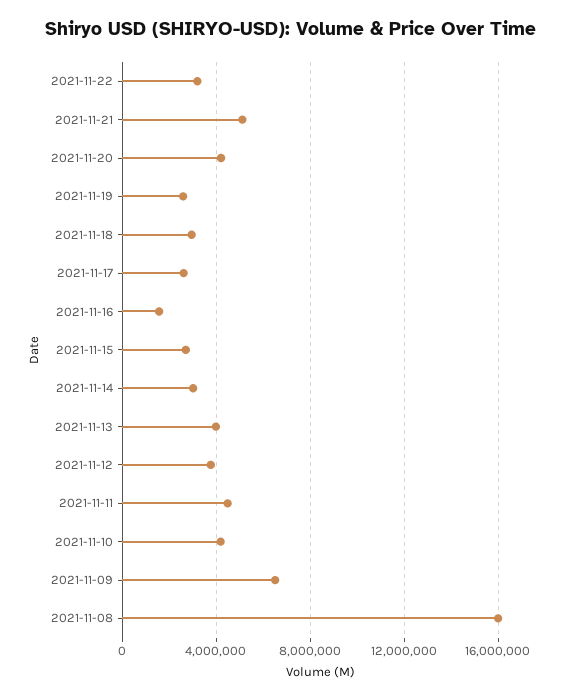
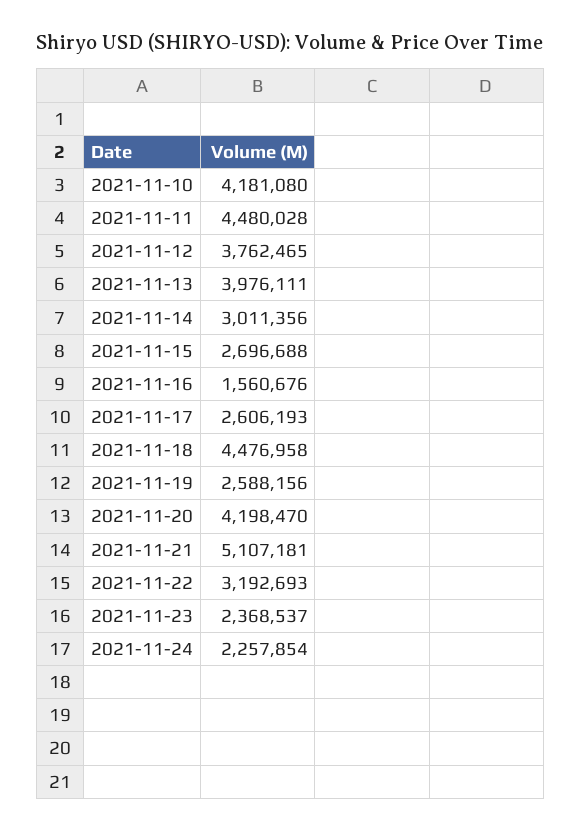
2021-11-18: 3000000 -> 4476958
2021-11-09: 6500000 -> none
2021-11-08: 16000000 -> none
2021-11-23: none -> 2368537
2021-11-24: none -> 2257854

